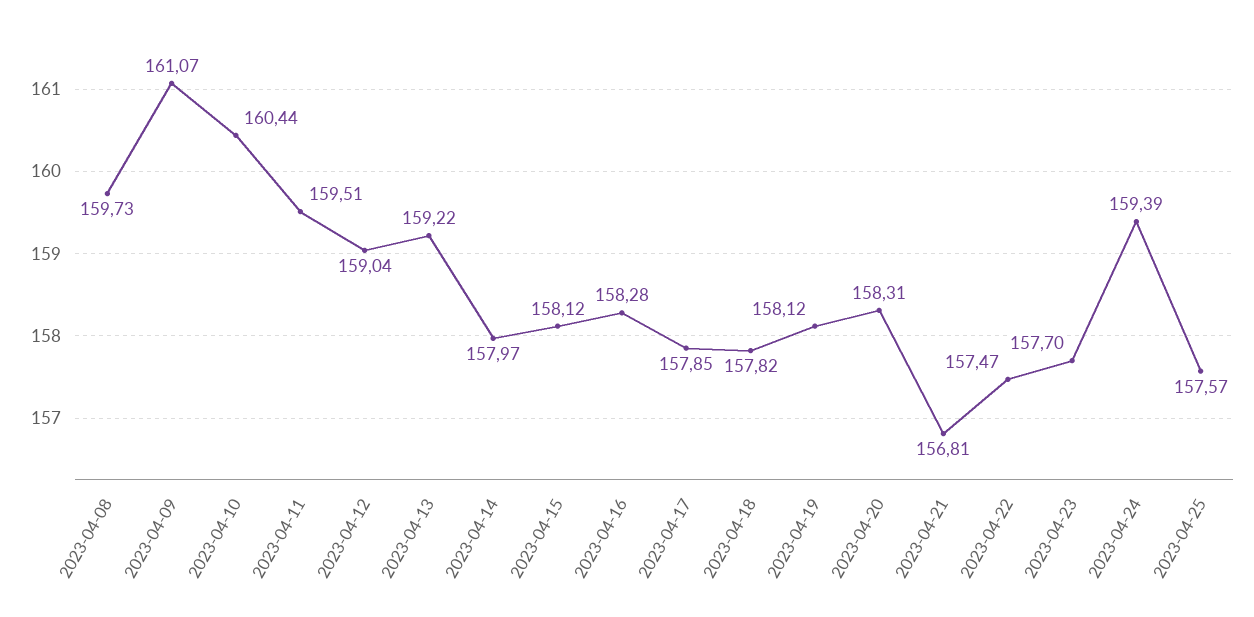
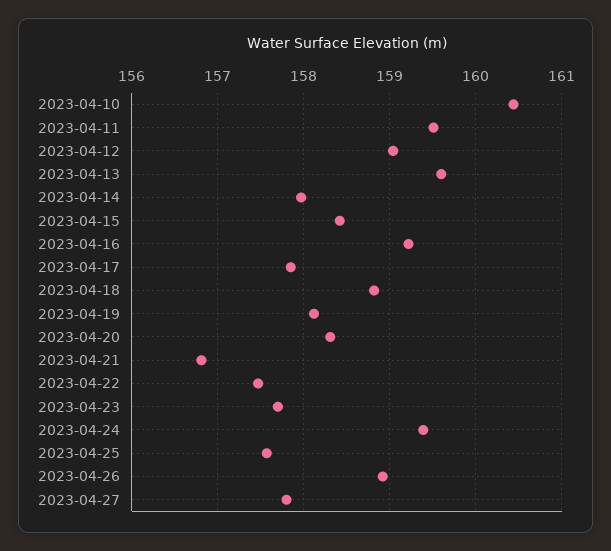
2023-04-08: 159.73 -> none
2023-04-09: 161.07 -> none
2023-04-13: 159.22 -> 159.6
2023-04-15: 158.12 -> 158.4
2023-04-16: 158.28 -> 159.2
2023-04-18: 157.82 -> 158.8
2023-04-26: none -> 158.9
2023-04-27: none -> 157.8

